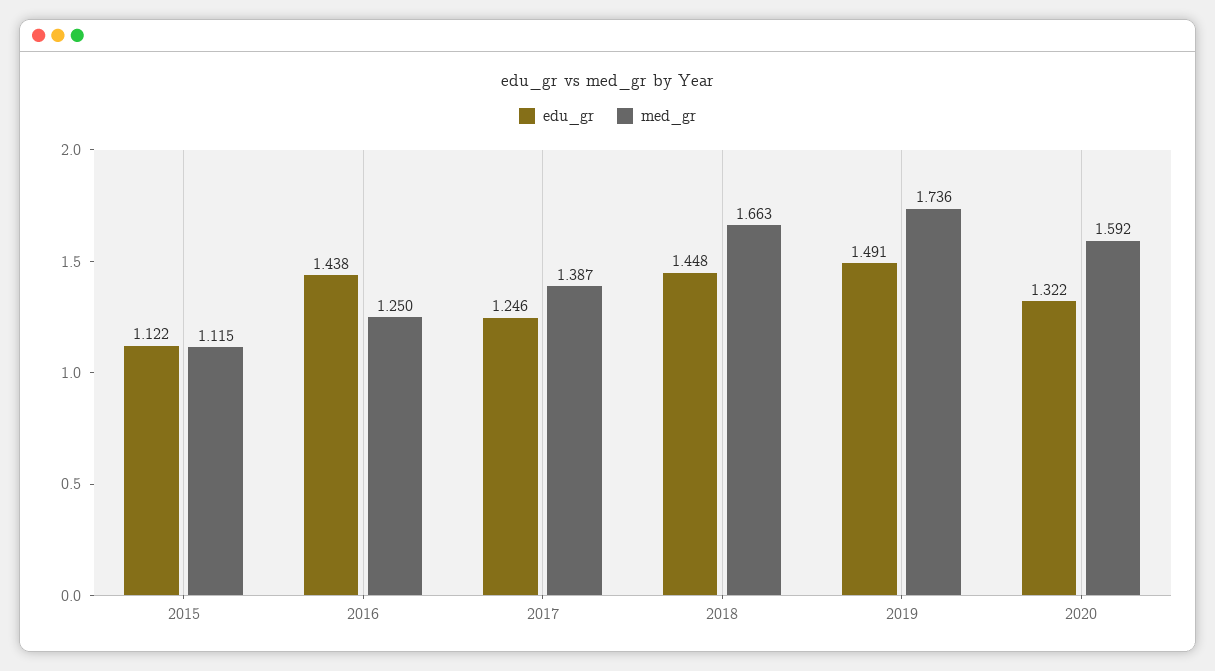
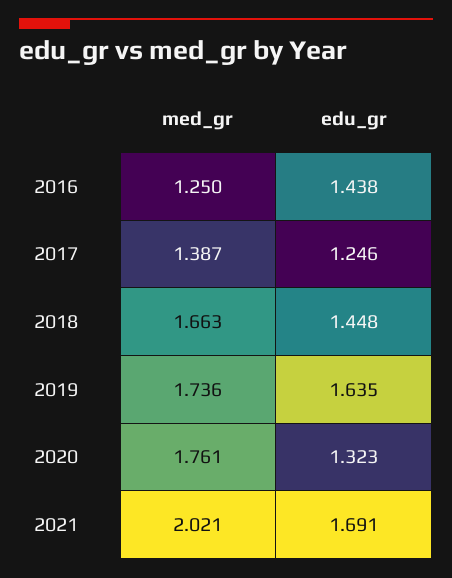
edu_gr, 2015: 1.122 -> none
med_gr, 2015: 1.115 -> none
edu_gr, 2019: 1.491 -> 1.635
edu_gr, 2020: 1.322 -> 1.323
med_gr, 2020: 1.592 -> 1.761
med_gr, 2021: none -> 2.021
edu_gr, 2021: none -> 1.691

